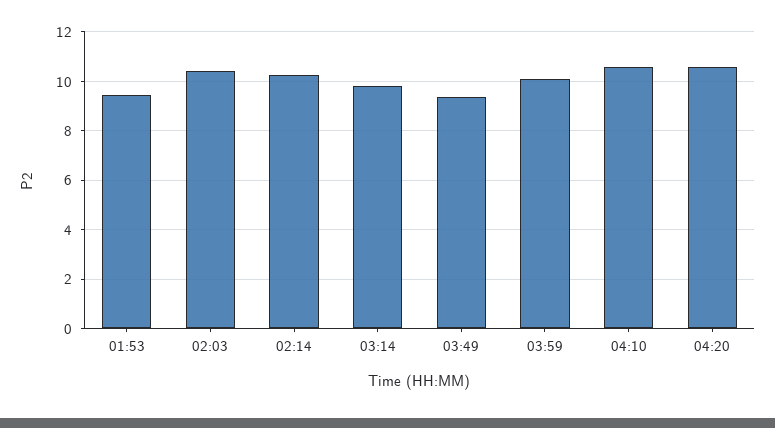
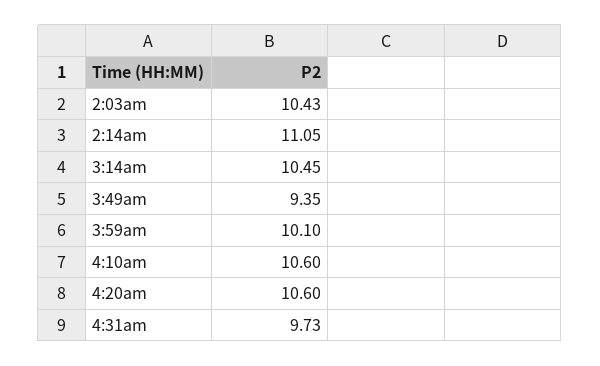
01:53: 9.5 -> none
02:14: 10.25 -> 11.05
03:14: 9.75 -> 10.45
4:31am: none -> 9.73

